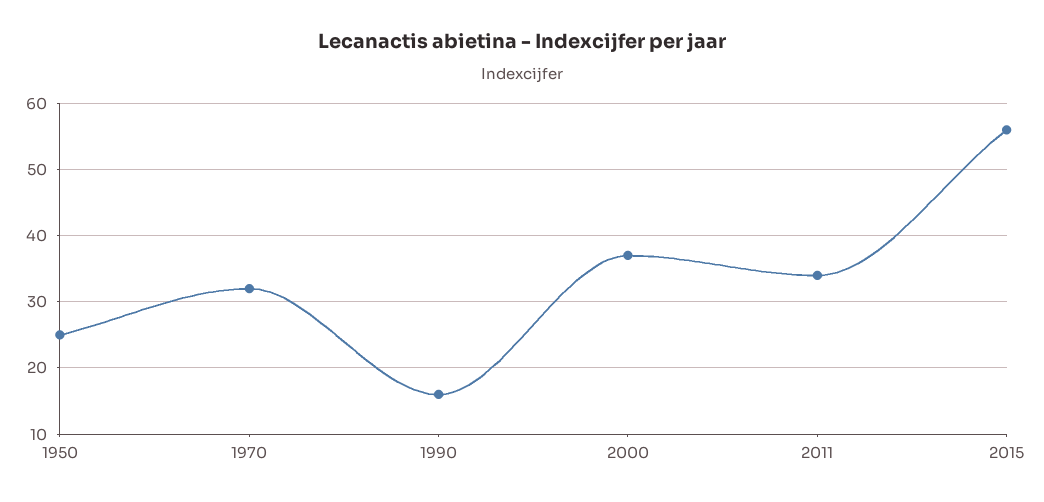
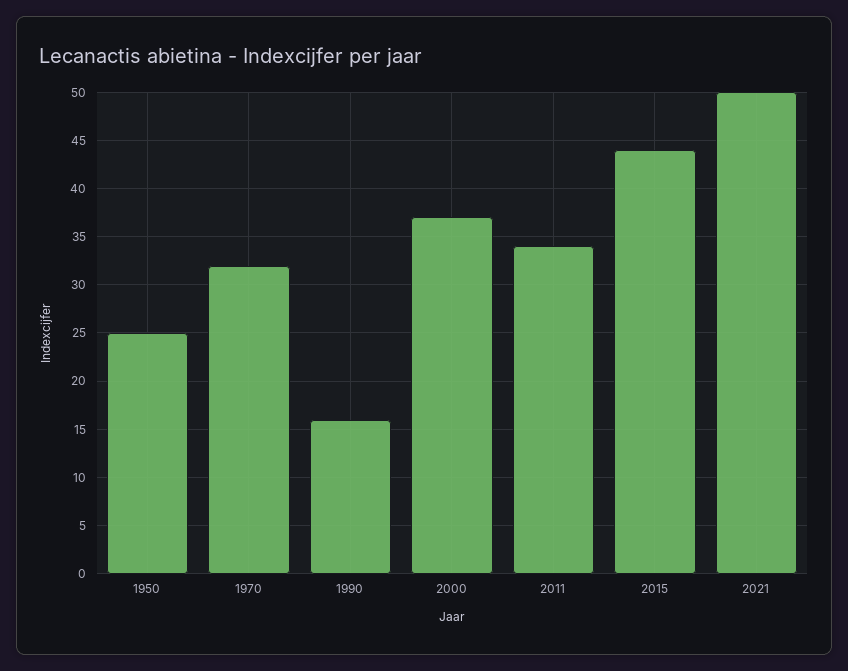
2015: 56 -> 44
2021: none -> 50

